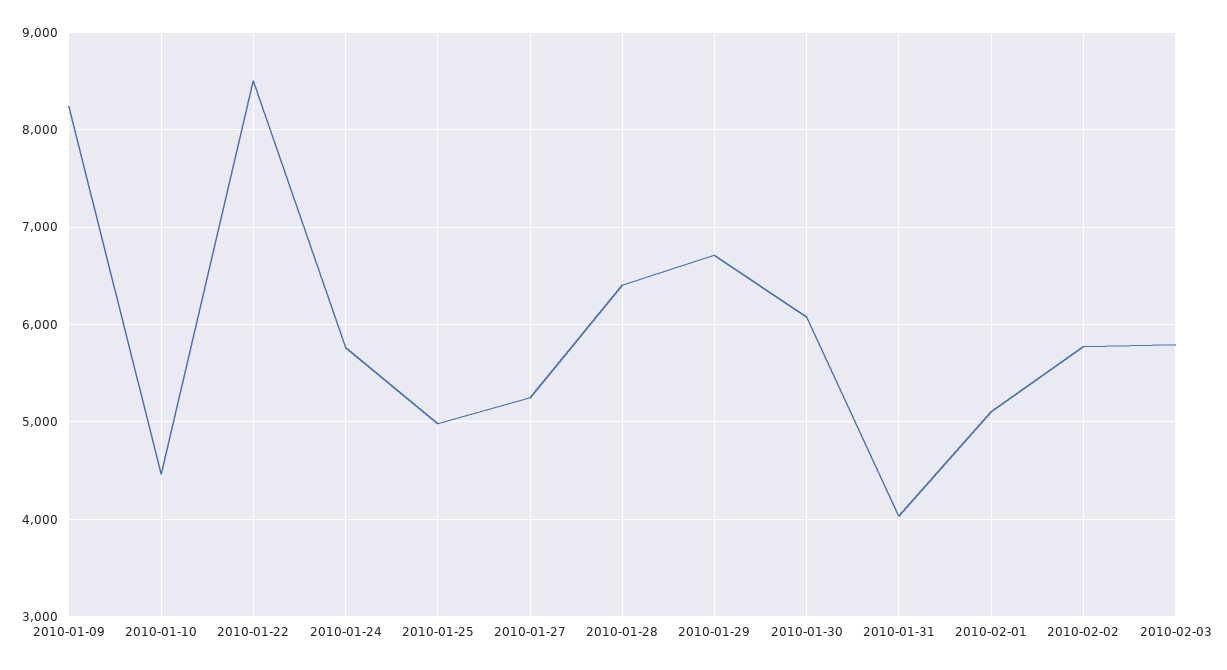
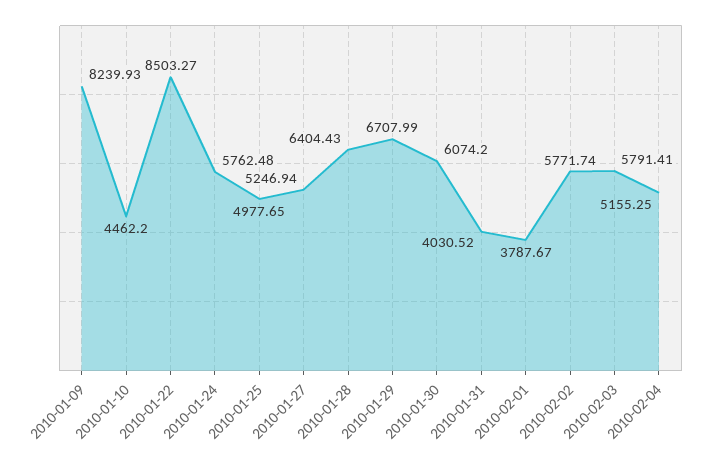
2010-02-01: 5100 -> 3787.67
2010-02-04: none -> 5155.25

